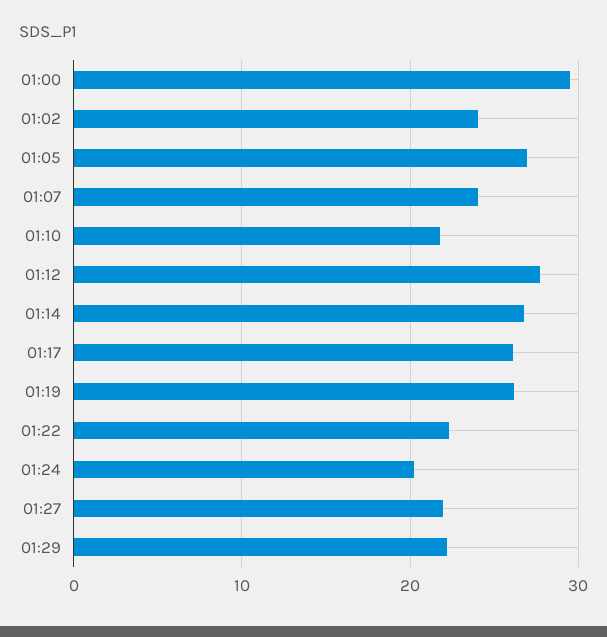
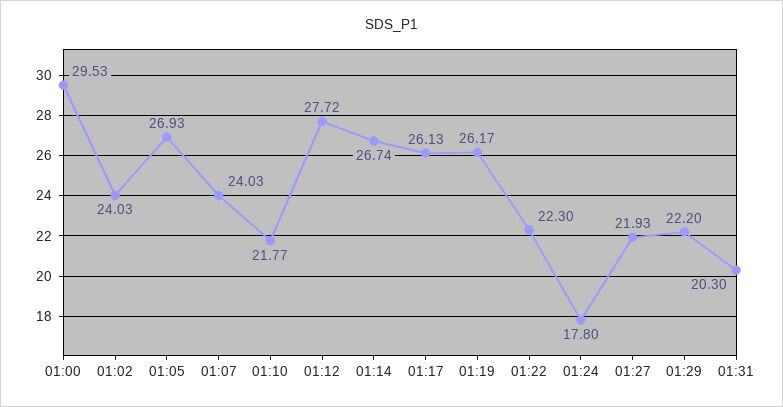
01:24: 20 -> 17.8
01:31: none -> 20.3

